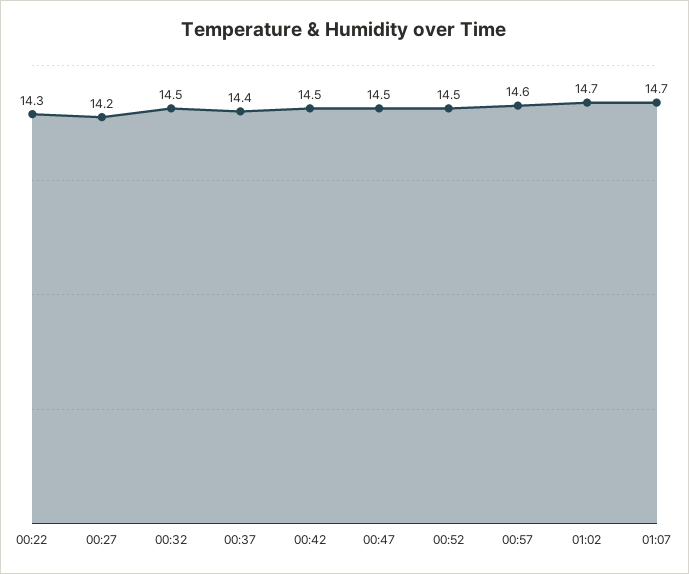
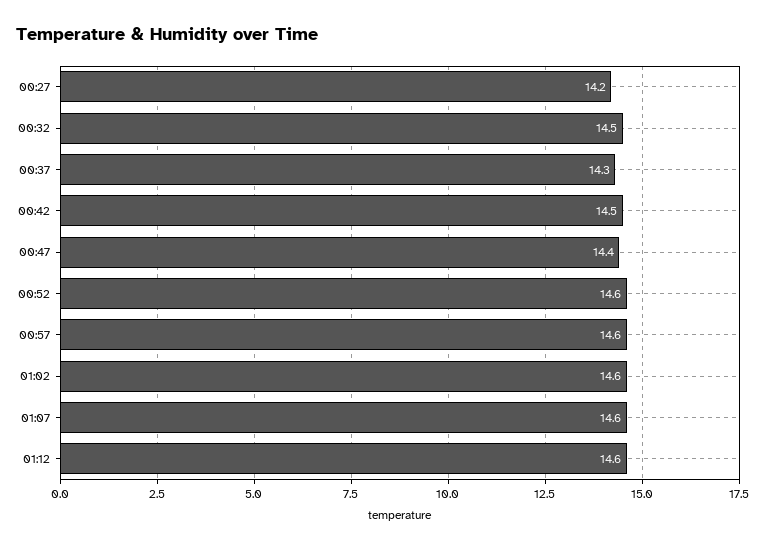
00:22: 14.3 -> none
00:37: 14.4 -> 14.3
00:47: 14.5 -> 14.4
00:52: 14.5 -> 14.6
01:02: 14.7 -> 14.6
01:07: 14.7 -> 14.6
01:12: none -> 14.6

